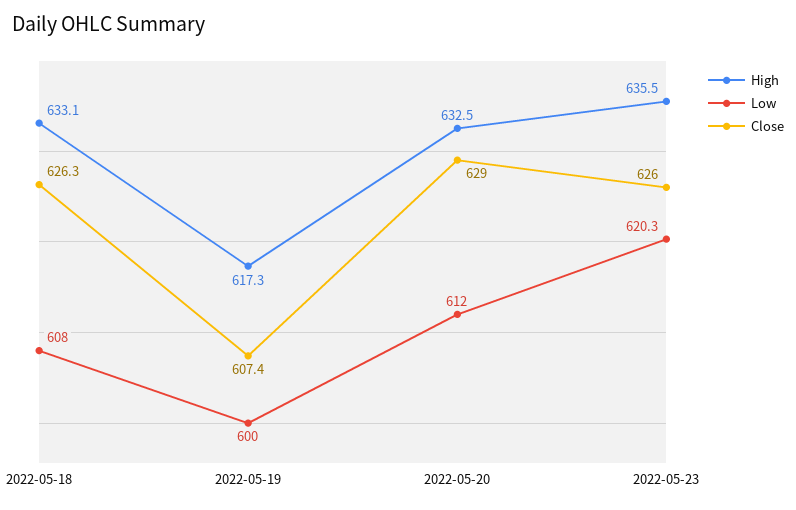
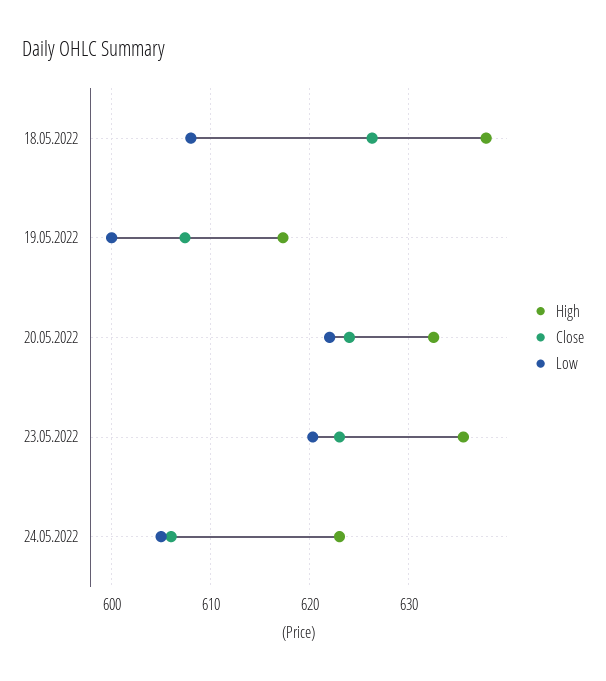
High, 2022-05-18: 633.1 -> 638
Low, 2022-05-20: 612 -> 622
Close, 2022-05-20: 629 -> 624
Close, 2022-05-23: 626 -> 623
High, 24.05.2022: none -> 623
Close, 24.05.2022: none -> 606
Low, 24.05.2022: none -> 605

